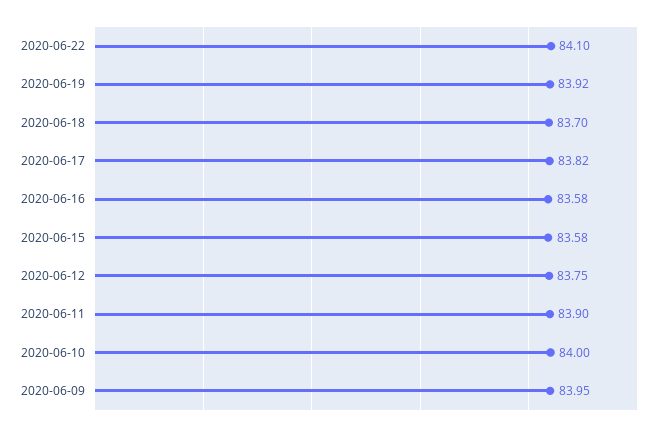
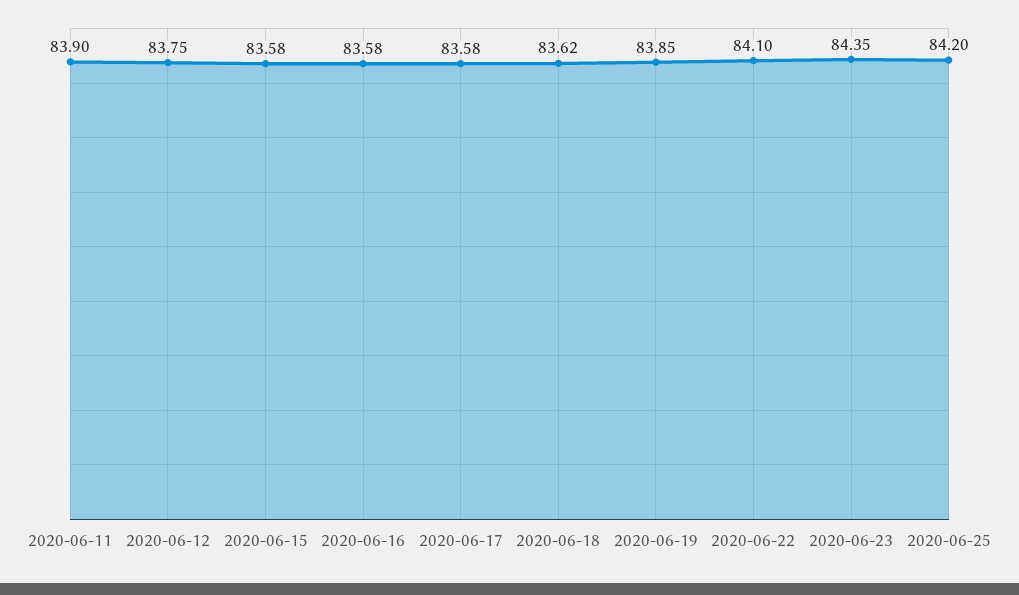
2020-06-19: 83.92 -> 83.85
2020-06-18: 83.7 -> 83.62
2020-06-17: 83.82 -> 83.58
2020-06-10: 84 -> none
2020-06-09: 83.95 -> none
2020-06-23: none -> 84.35
2020-06-25: none -> 84.2

